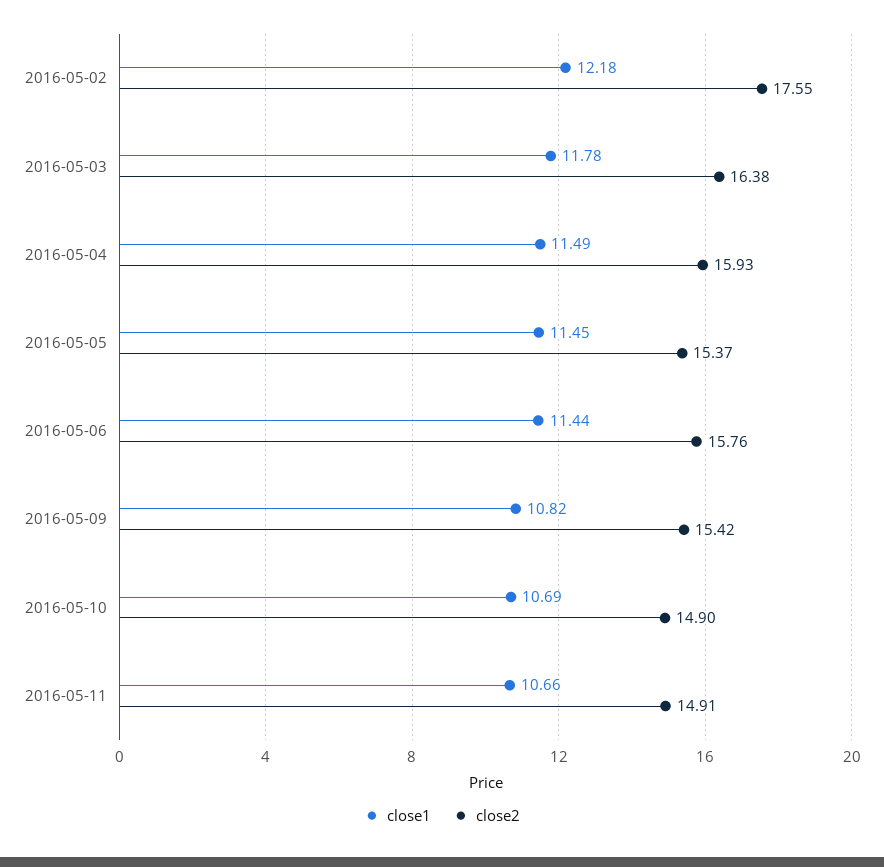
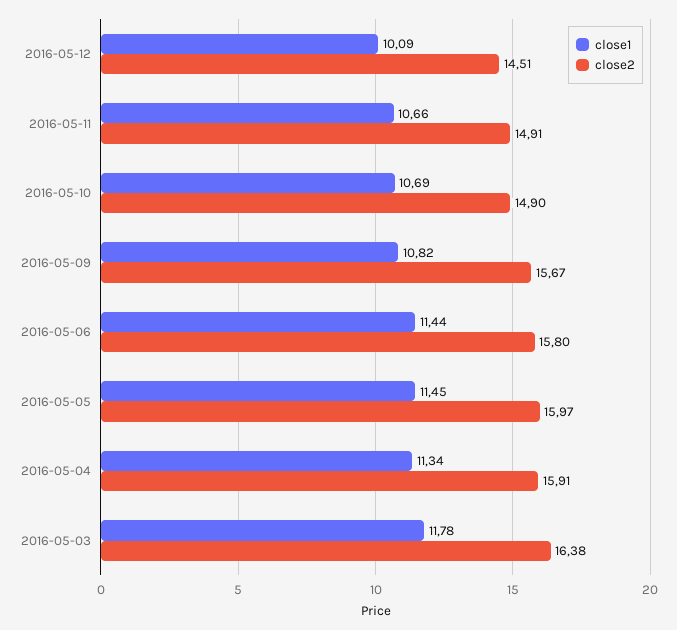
close1, 2016-05-02: 12.18 -> none
close2, 2016-05-02: 17.55 -> none
close1, 2016-05-04: 11.49 -> 11.34
close2, 2016-05-04: 15.93 -> 15.91
close2, 2016-05-05: 15.37 -> 15.97
close2, 2016-05-06: 15.76 -> 15.8
close2, 2016-05-09: 15.42 -> 15.67
close1, 2016-05-12: none -> 10.09
close2, 2016-05-12: none -> 14.51

